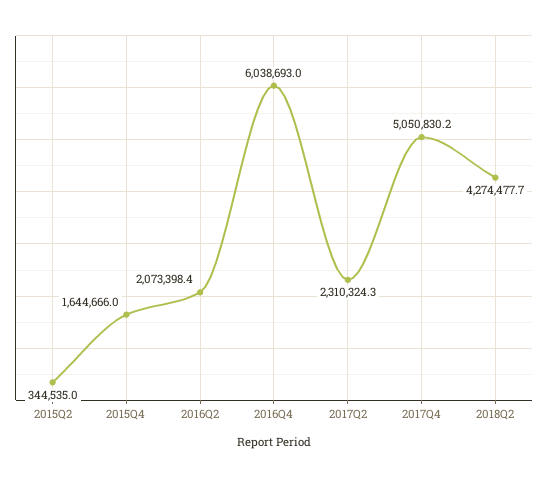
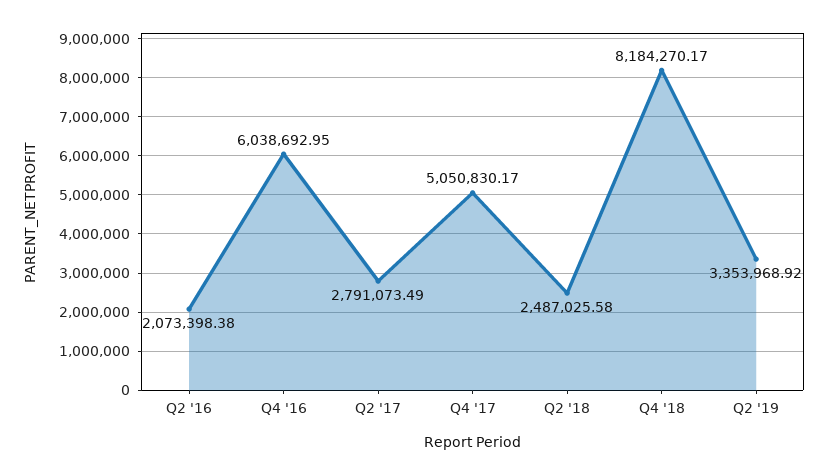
2015Q2: 344535 -> none
2015Q4: 1644666 -> none
2017Q2: 2310324.3 -> 2791073.49
2018Q2: 4274477.7 -> 2487025.58
Q4 '18: none -> 8184270.17
Q2 '19: none -> 3353968.92

